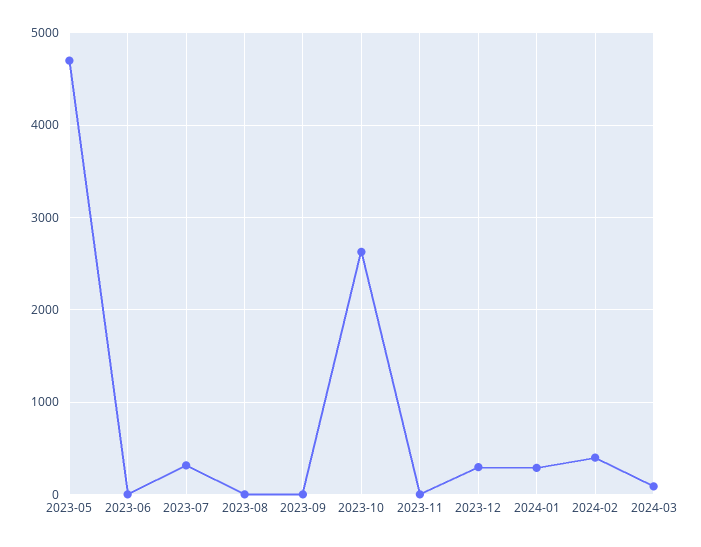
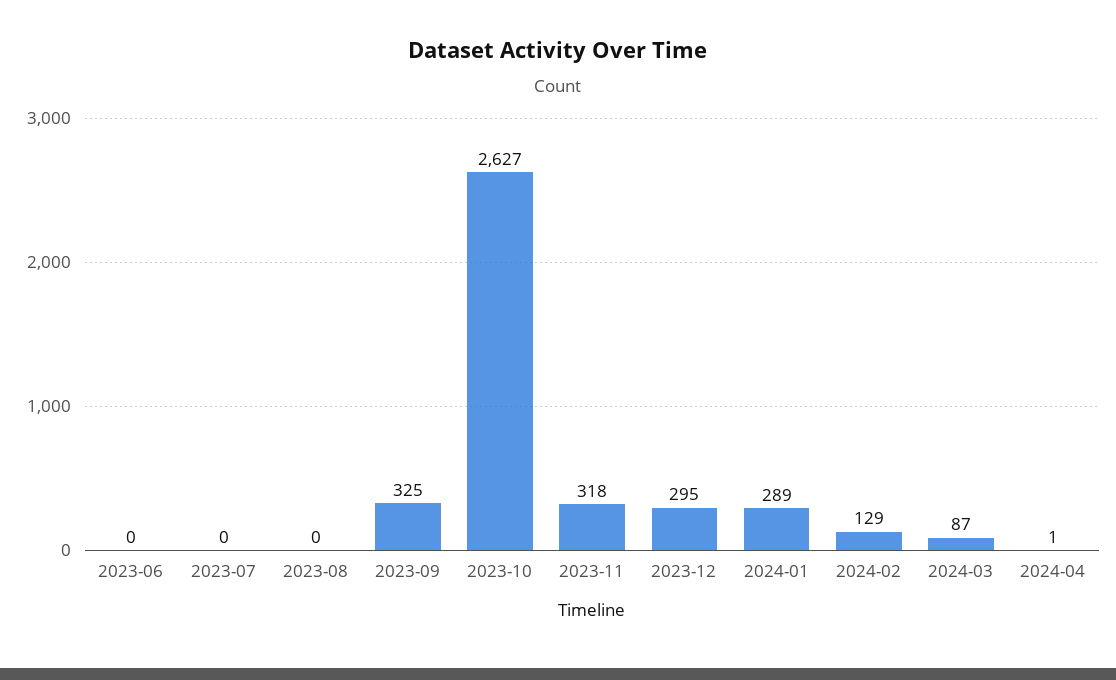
2023-05: 4700 -> none
2023-07: 300 -> 0
2023-09: 0 -> 325
2023-11: 0 -> 318
2024-02: 400 -> 129
2024-04: none -> 1

